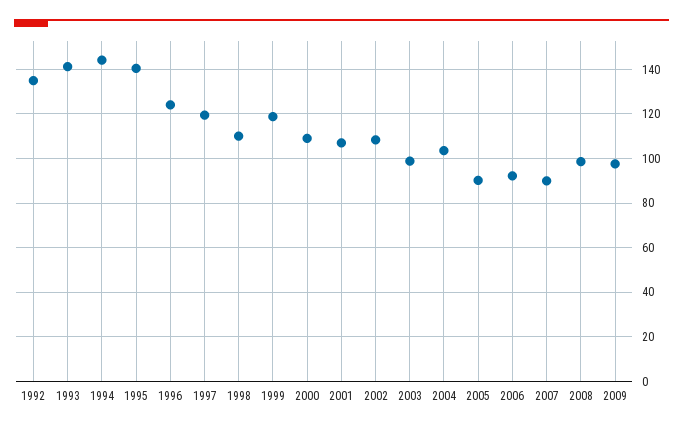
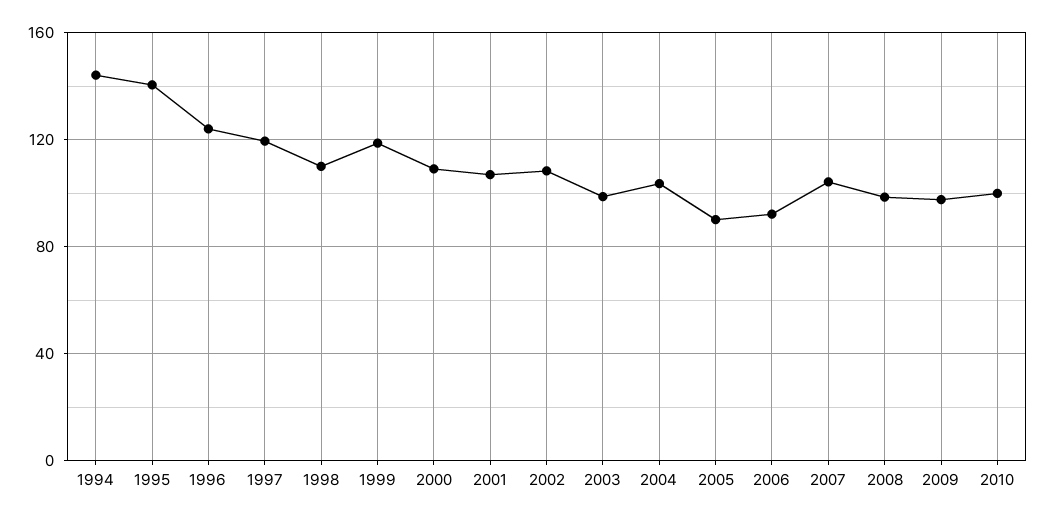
1992: 135 -> none
1993: 140 -> none
2007: 90 -> 105
2010: none -> 100

